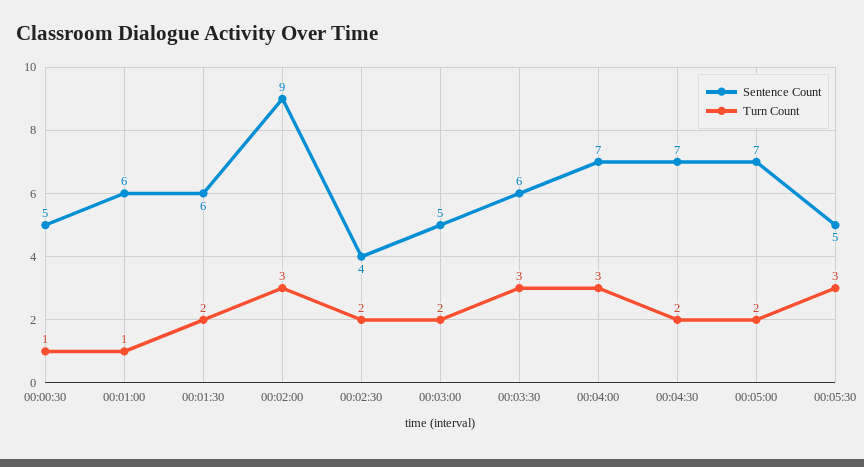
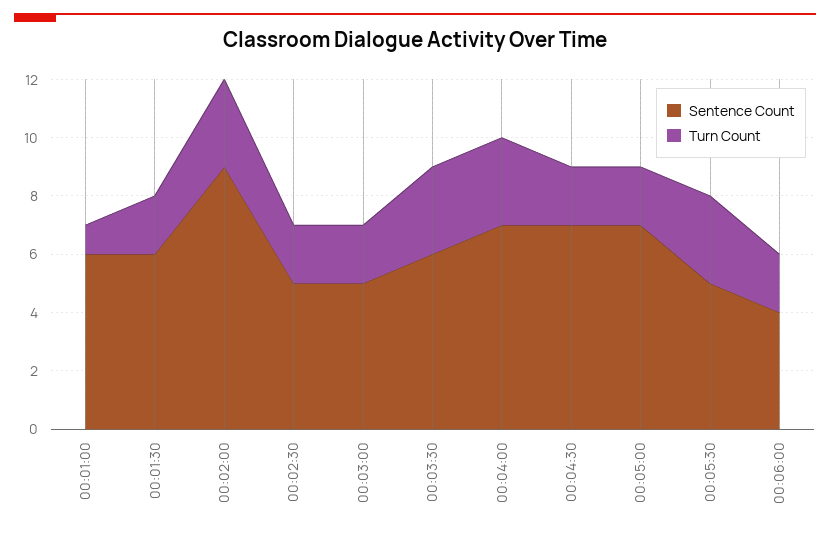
Sentence Count, 00:00:30: 5 -> none
Turn Count, 00:00:30: 1 -> none
Sentence Count, 00:02:30: 4 -> 5
Sentence Count, 00:06:00: none -> 4
Turn Count, 00:06:00: none -> 2

